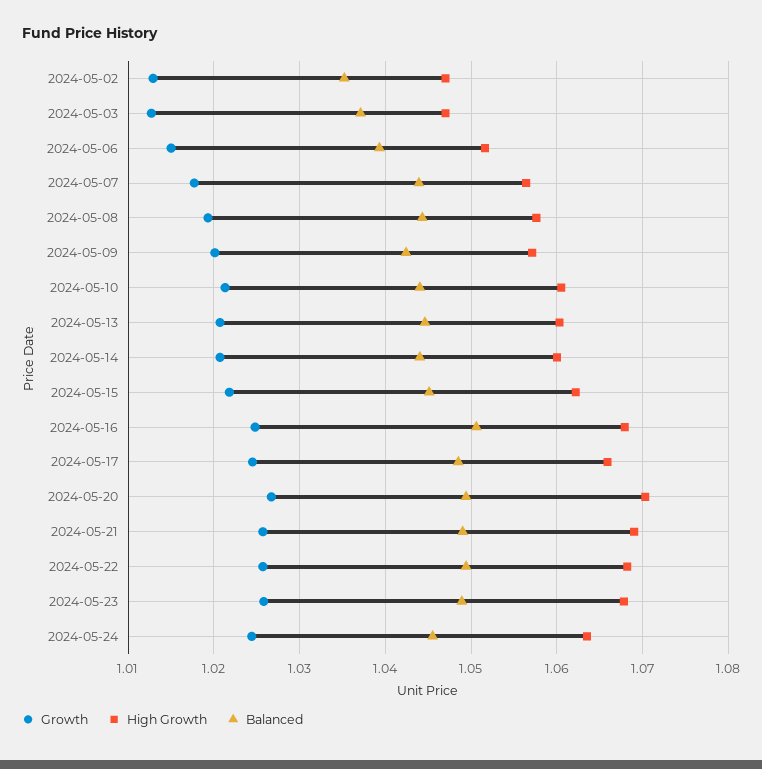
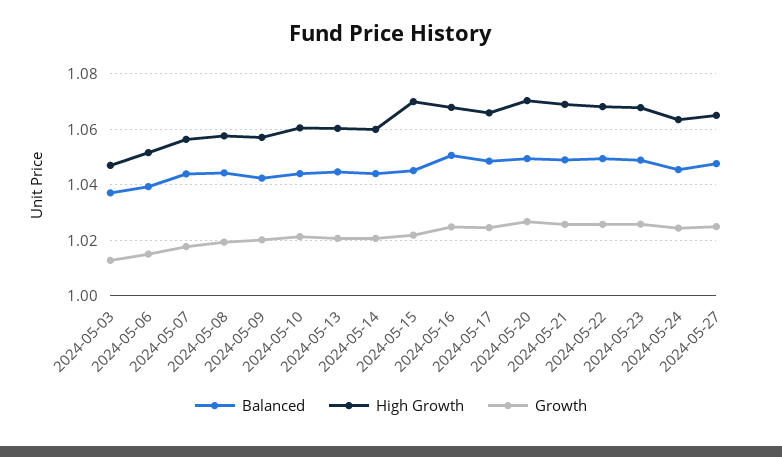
Growth, 2024-05-02: 1.013 -> none
High Growth, 2024-05-02: 1.047 -> none
Balanced, 2024-05-02: 1.035 -> none
High Growth, 2024-05-15: 1.062 -> 1.07
Balanced, 2024-05-27: none -> 1.0475
High Growth, 2024-05-27: none -> 1.065
Growth, 2024-05-27: none -> 1.025

